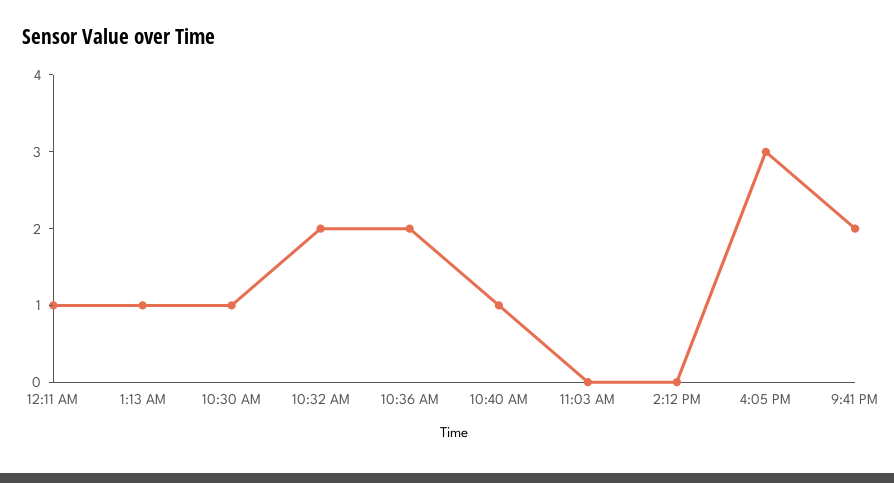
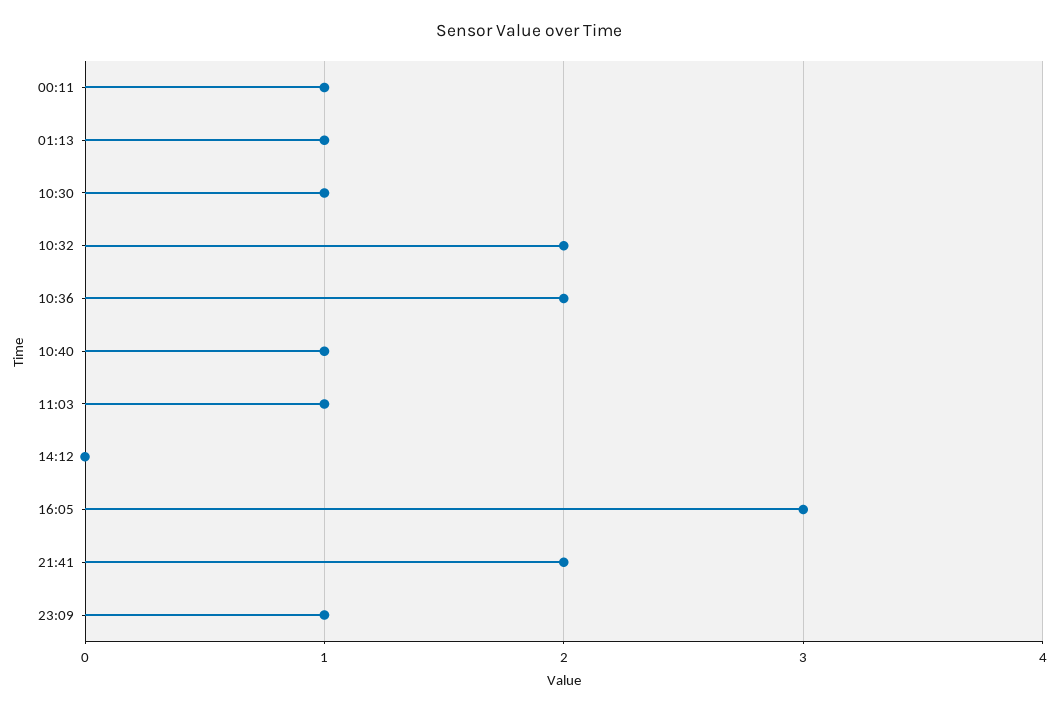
11:03 AM: 0 -> 1
23:09: none -> 1

